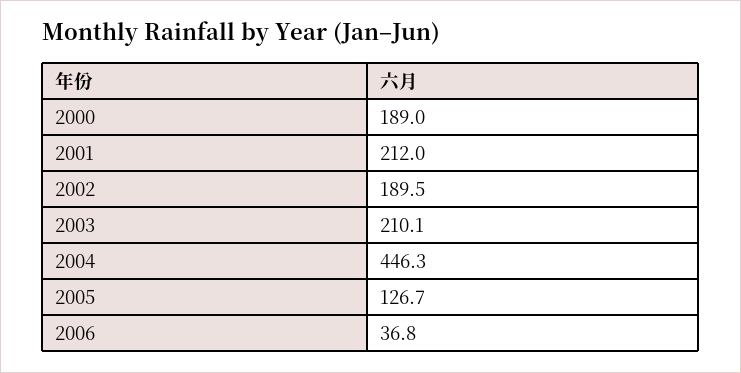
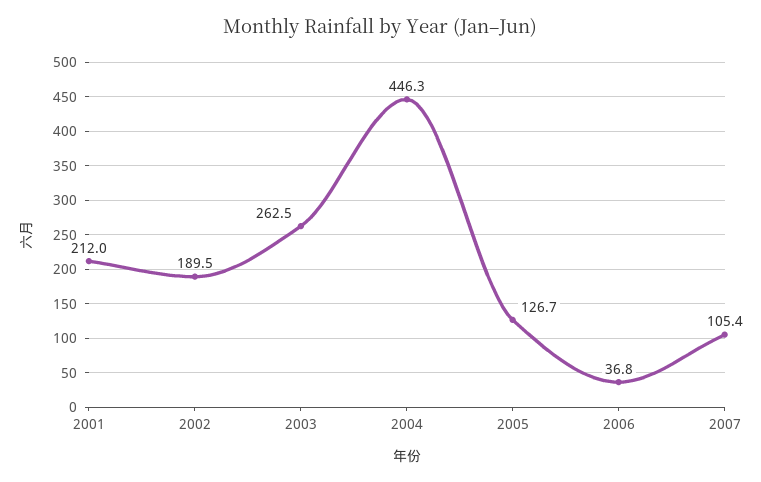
2000: 189 -> none
2003: 210.1 -> 262.5
2007: none -> 105.4

